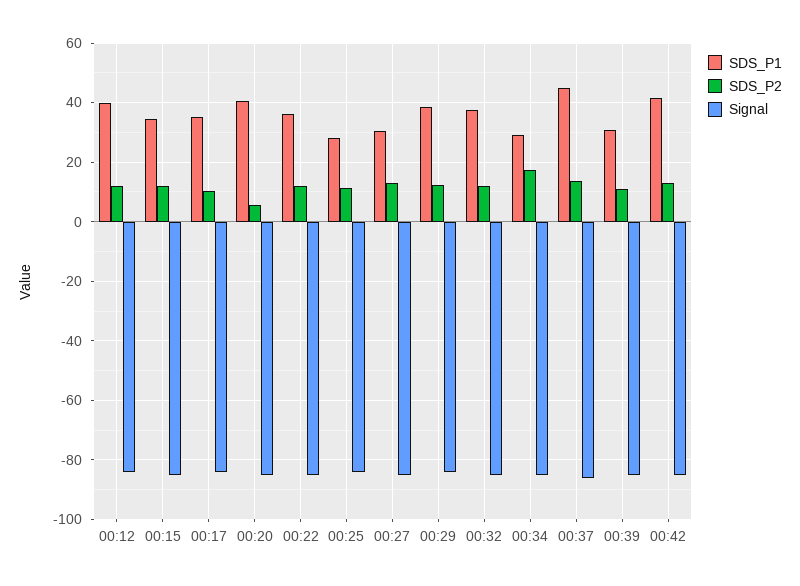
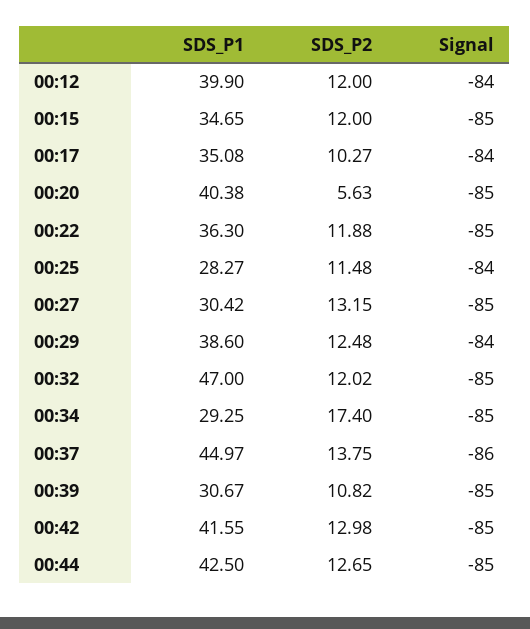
SDS_P1, 00:32: 37.5 -> 47
SDS_P1, 00:44: none -> 42.5
SDS_P2, 00:44: none -> 12.65
Signal, 00:44: none -> -85

